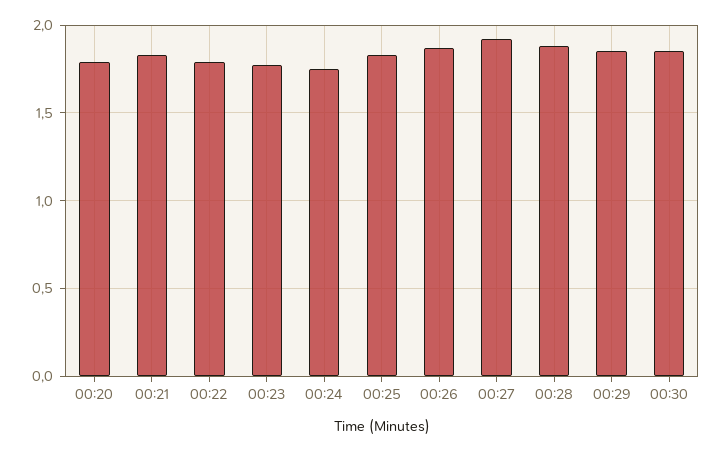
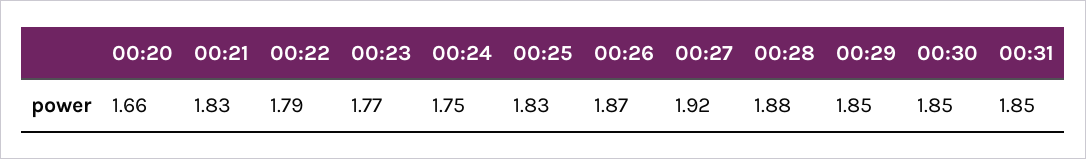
00:20: 1.8 -> 1.66
00:31: none -> 1.85

